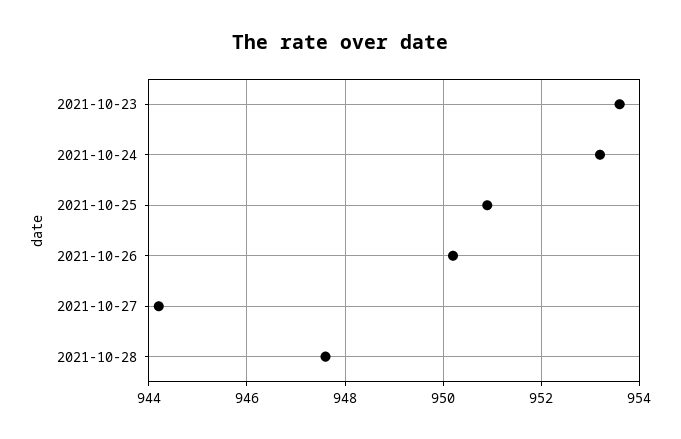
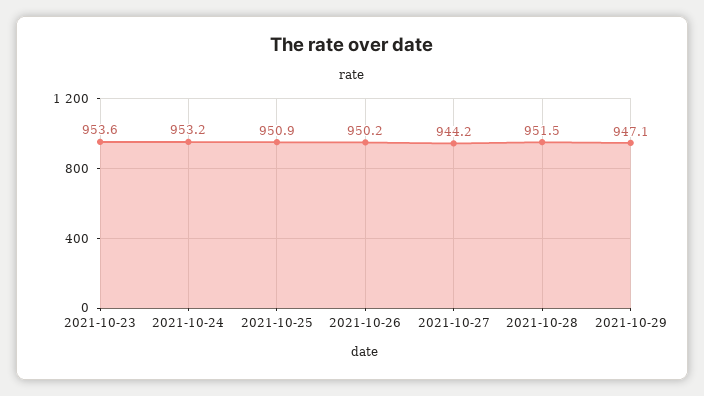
2021-10-28: 947.5 -> 951.5
2021-10-29: none -> 947.1

